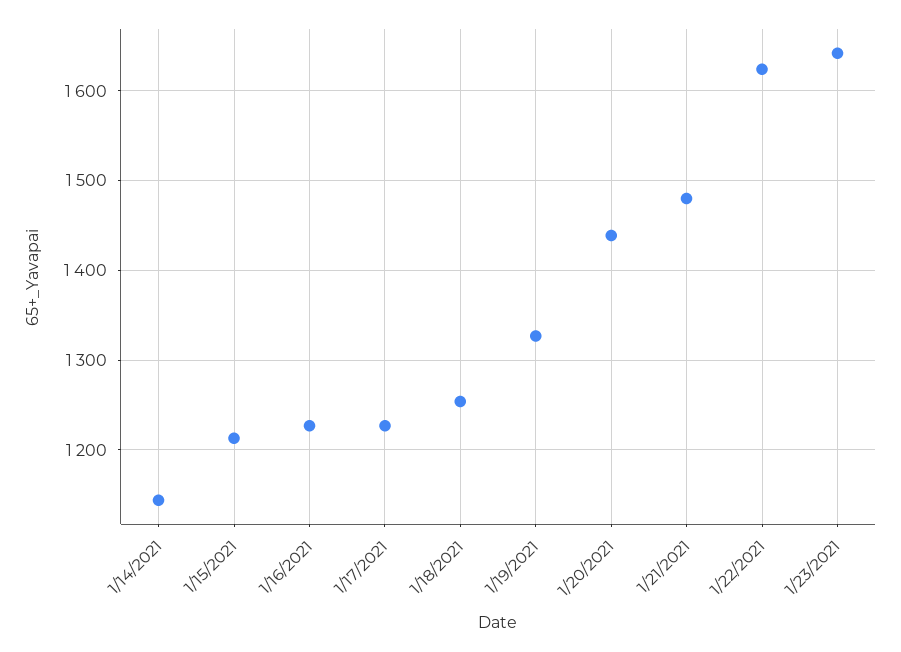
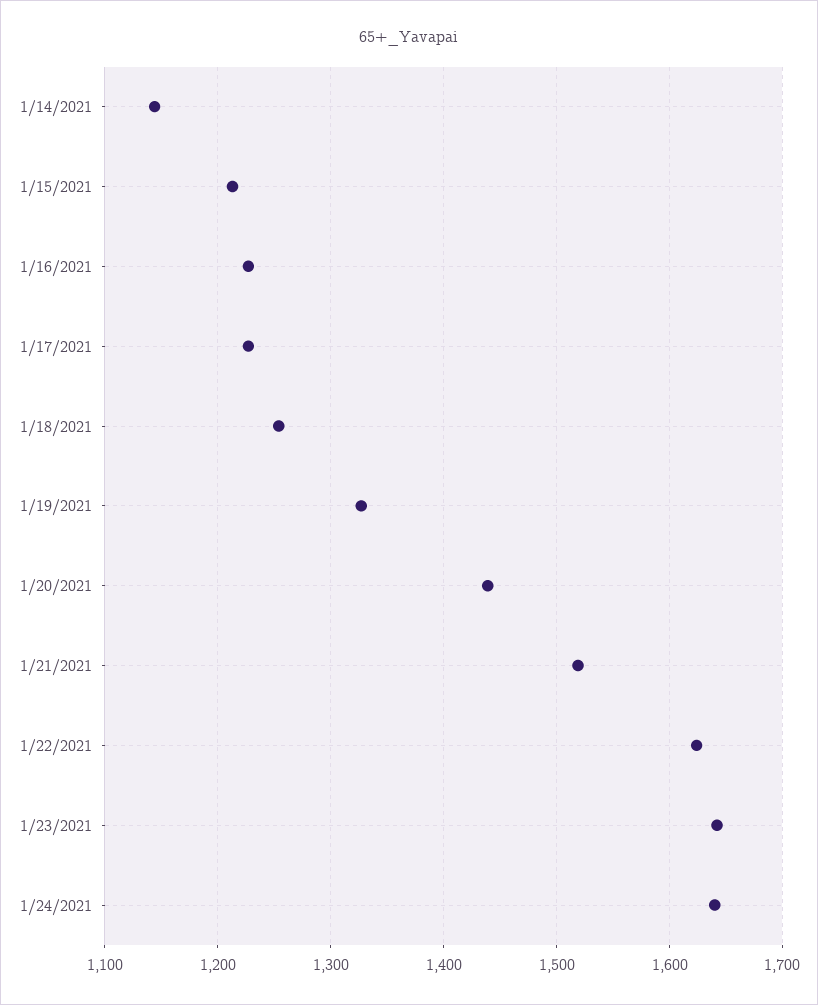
1/21/2021: 1480 -> 1520
1/24/2021: none -> 1640

